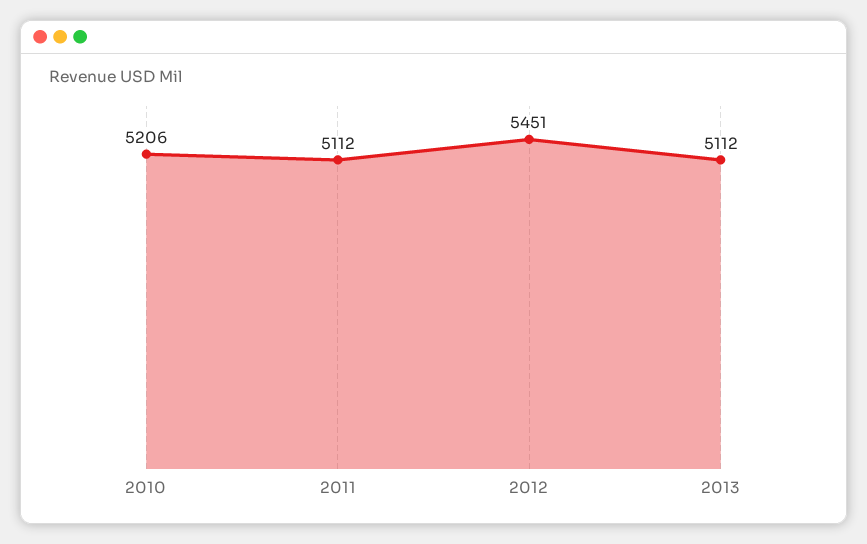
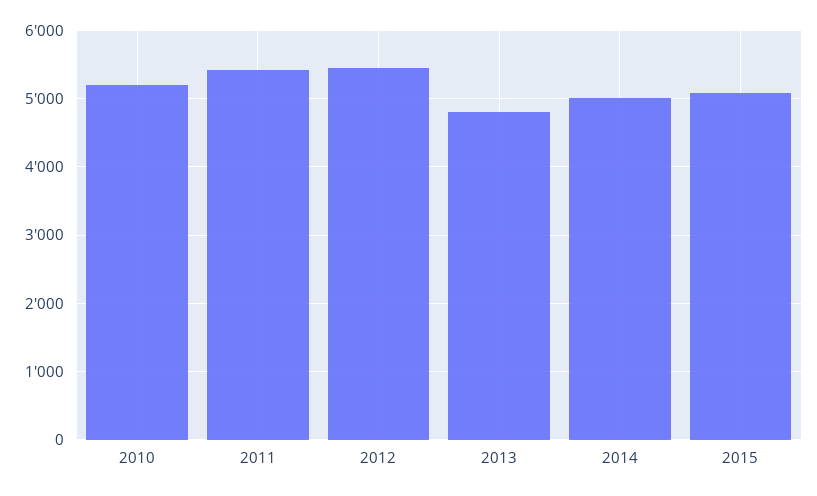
2011: 5112 -> 5400
2013: 5112 -> 4800
2014: none -> 5000
2015: none -> 5100

